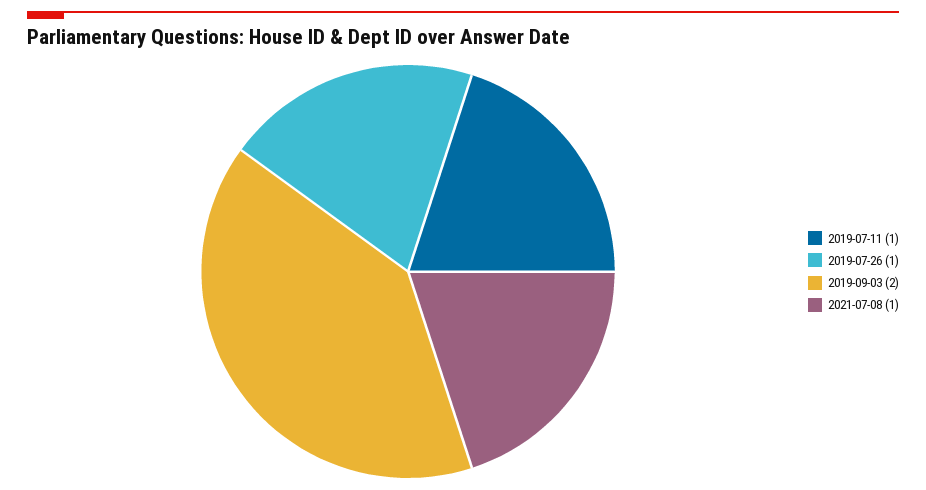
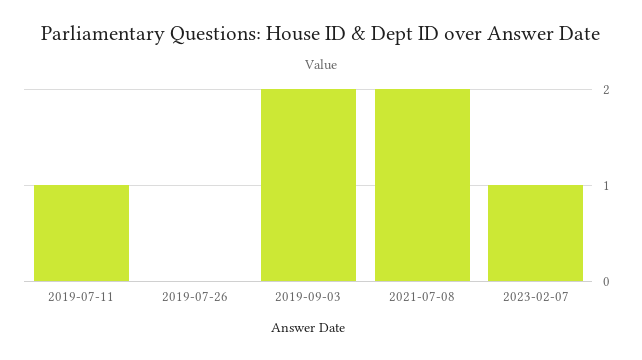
2019-07-26: 1 -> 0
2021-07-08: 1 -> 2
2023-02-07: none -> 1

